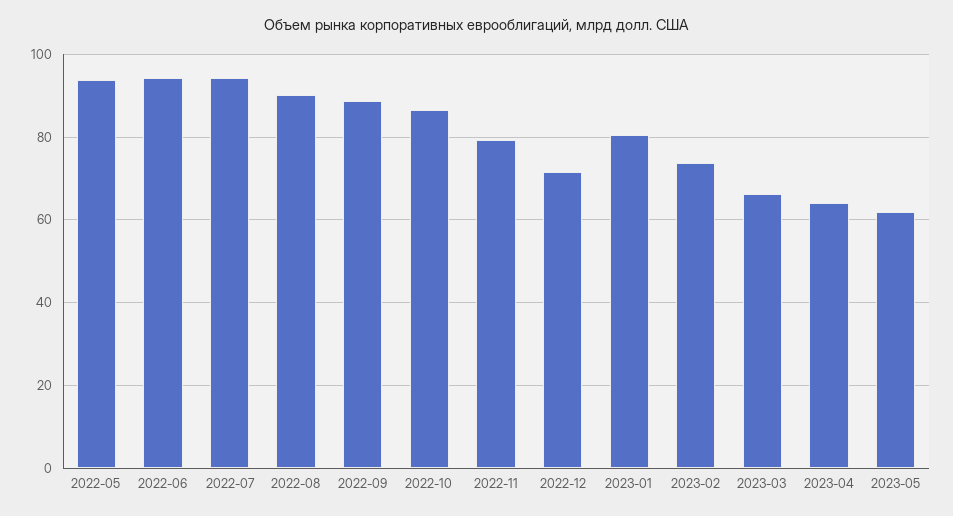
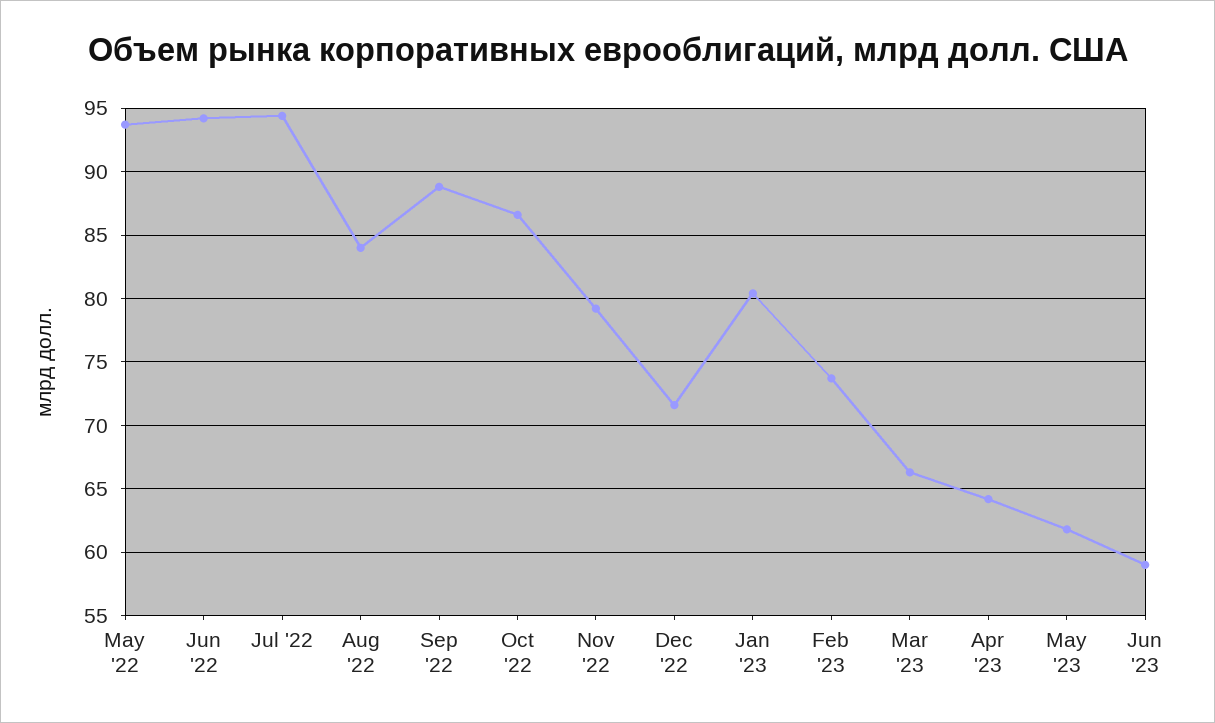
2022-08: 90 -> 84
Jun '23: none -> 59

